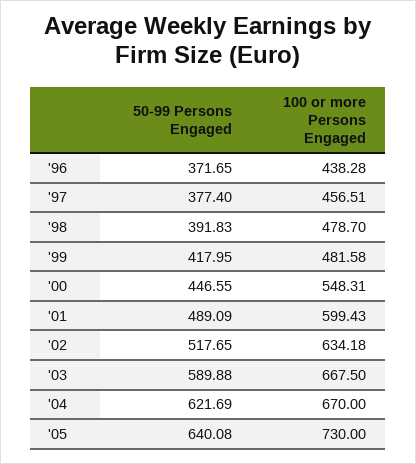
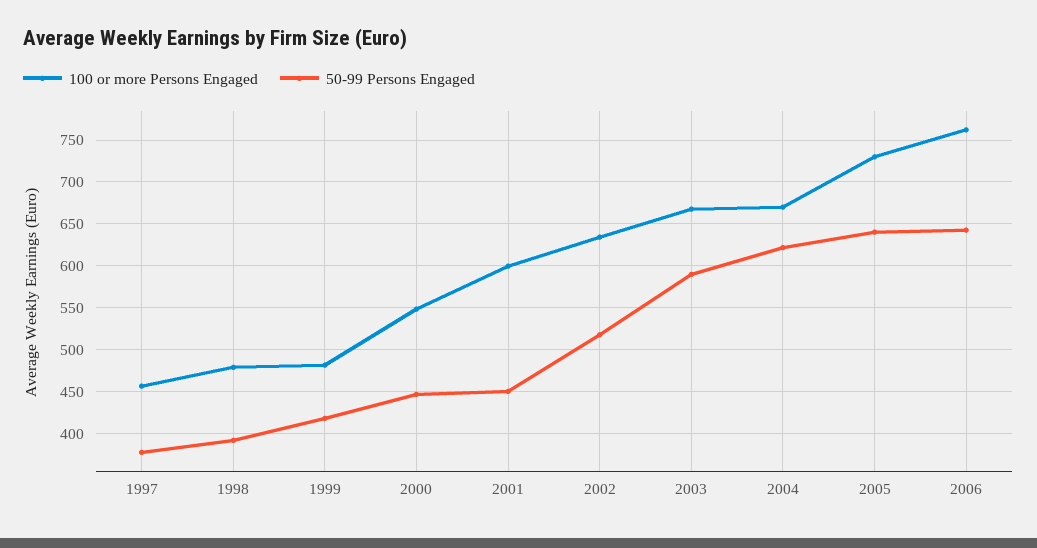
50-99 Persons Engaged, '96: 371.65 -> none
100 or more Persons Engaged, '96: 438.28 -> none
50-99 Persons Engaged, '01: 489.09 -> 450
100 or more Persons Engaged, 2006: none -> 760
50-99 Persons Engaged, 2006: none -> 640

